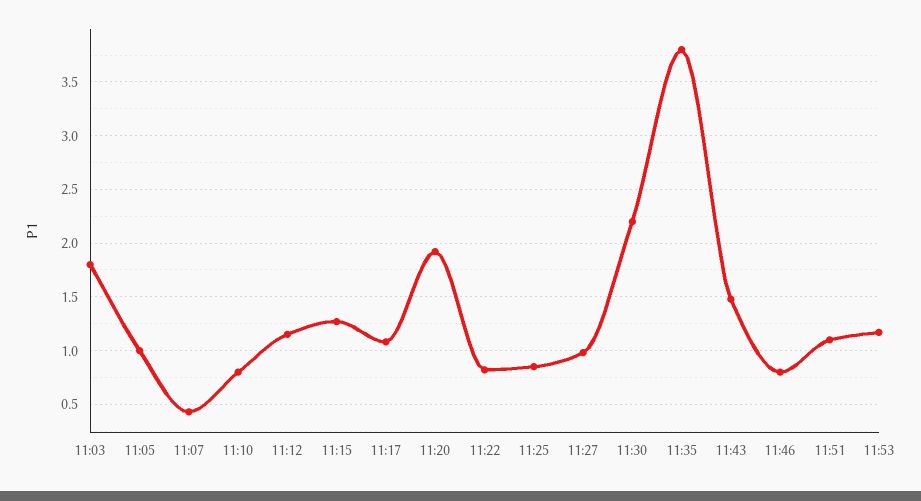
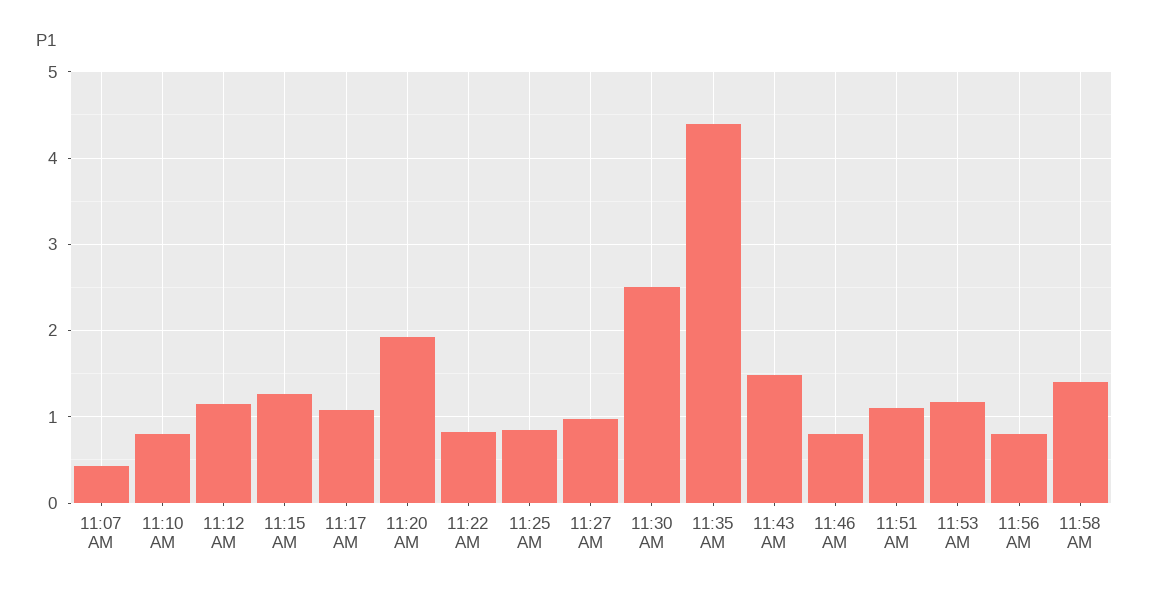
11:03: 1.8 -> none
11:05: 1 -> none
11:30: 2.2 -> 2.5
11:35: 3.8 -> 4.4
11:56 AM: none -> 0.8
11:58 AM: none -> 1.4

